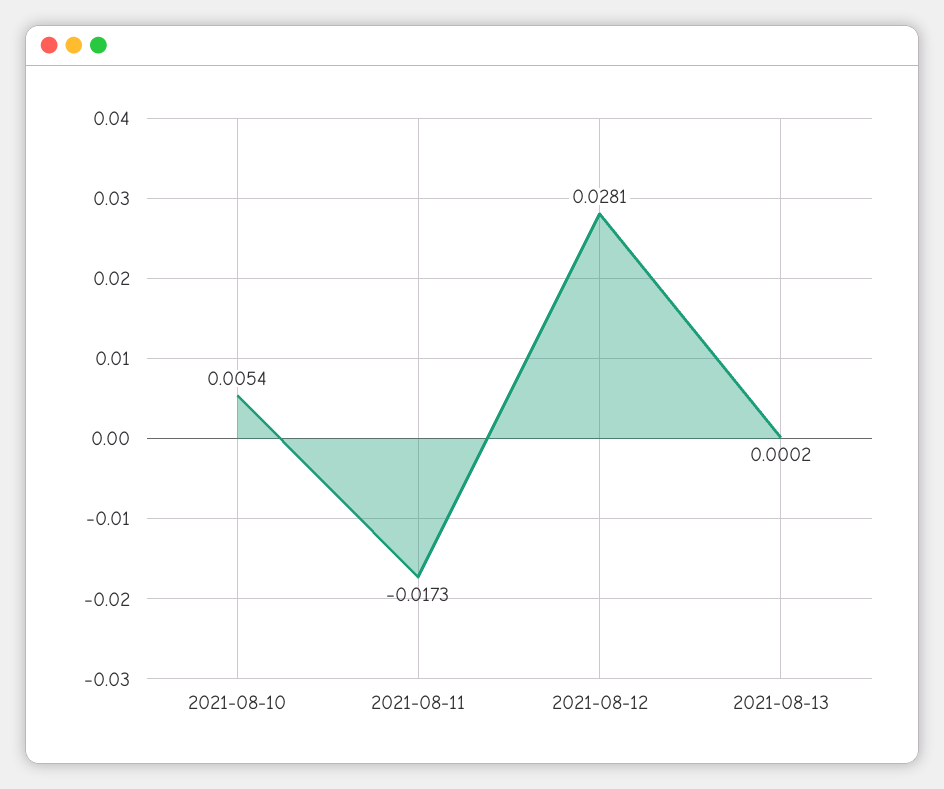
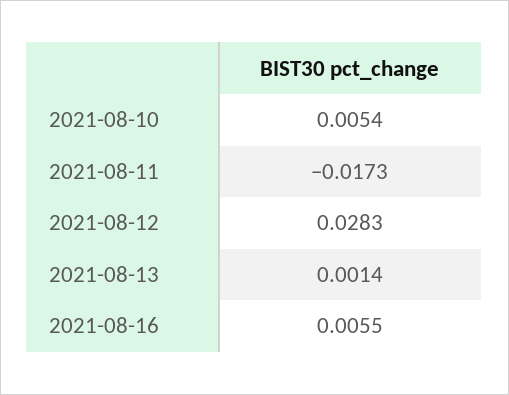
2021-08-12: 0.0281 -> 0.0283
2021-08-13: 0.0002 -> 0.0014
2021-08-16: none -> 0.0055

